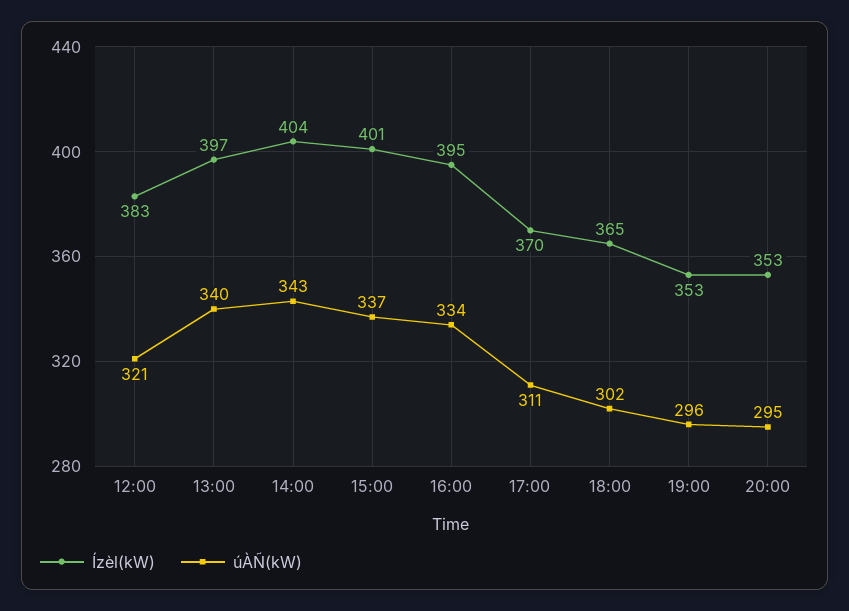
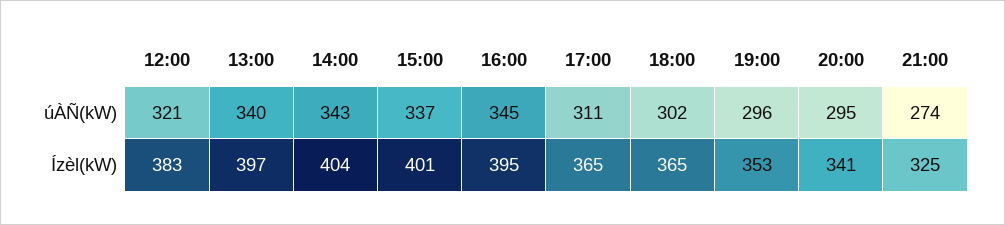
úÀÑ(kW), 16:00: 334 -> 345
Ízèl(kW), 17:00: 370 -> 365
Ízèl(kW), 20:00: 353 -> 341
úÀÑ(kW), 21:00: none -> 274
Ízèl(kW), 21:00: none -> 325

